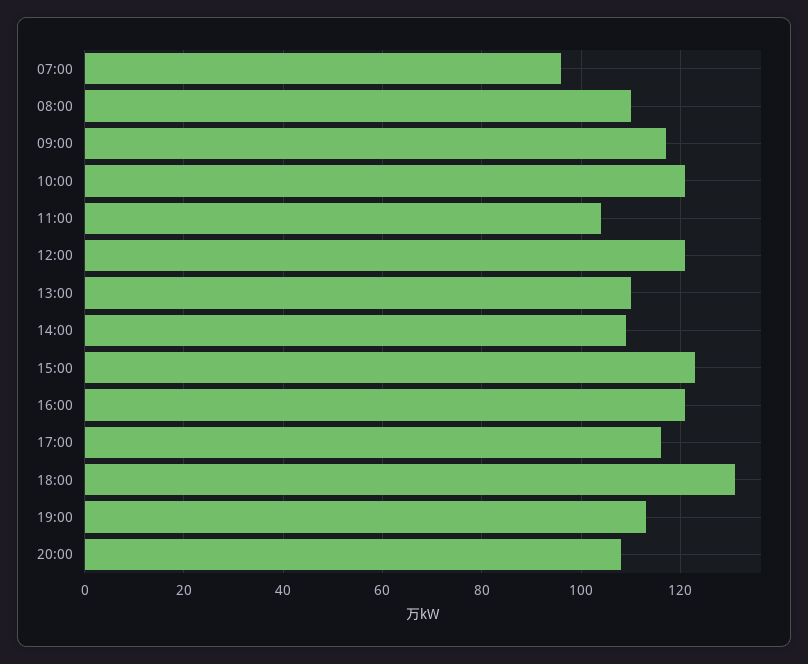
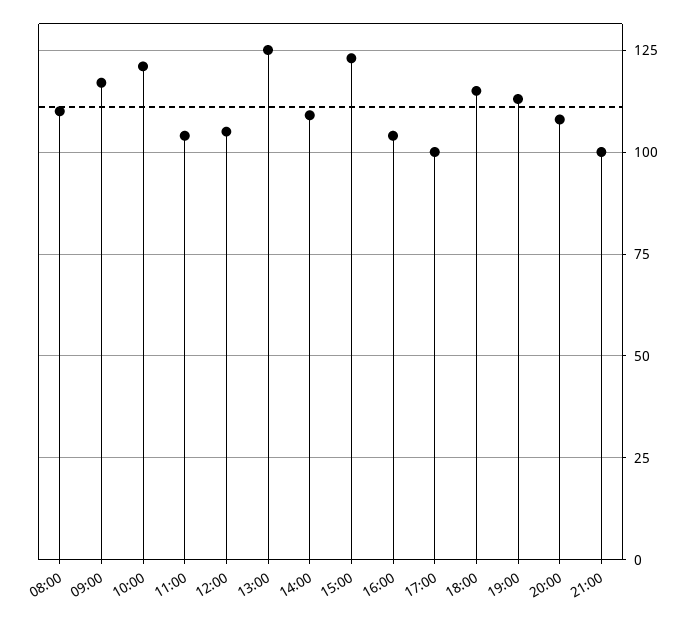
07:00: 95 -> none
12:00: 120 -> 105
13:00: 110 -> 125
16:00: 120 -> 105
17:00: 115 -> 100
18:00: 130 -> 115
21:00: none -> 100

